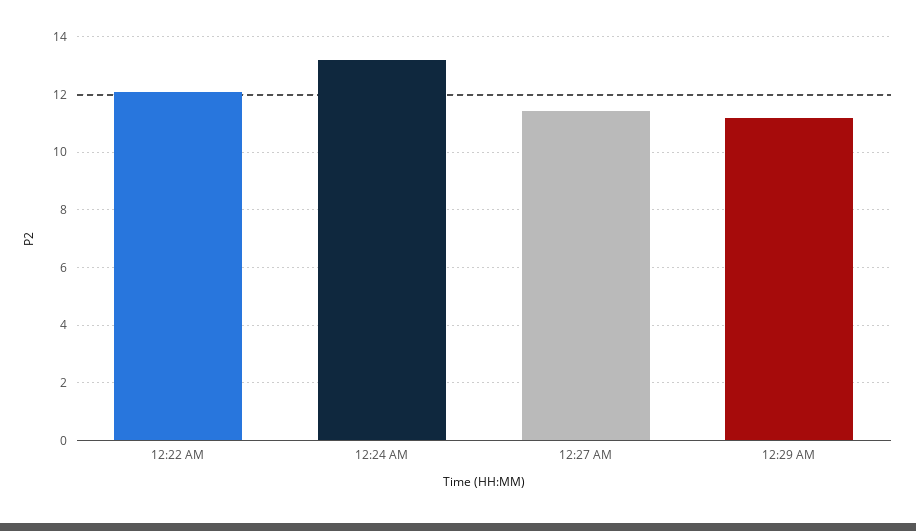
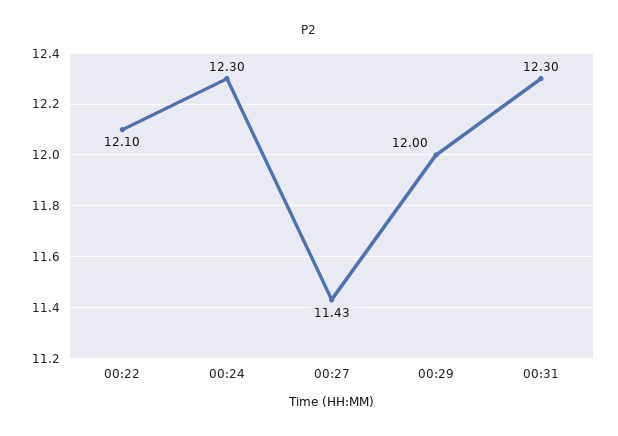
12:24 AM: 13.25 -> 12.3
12:29 AM: 11.25 -> 12
00:31: none -> 12.3

